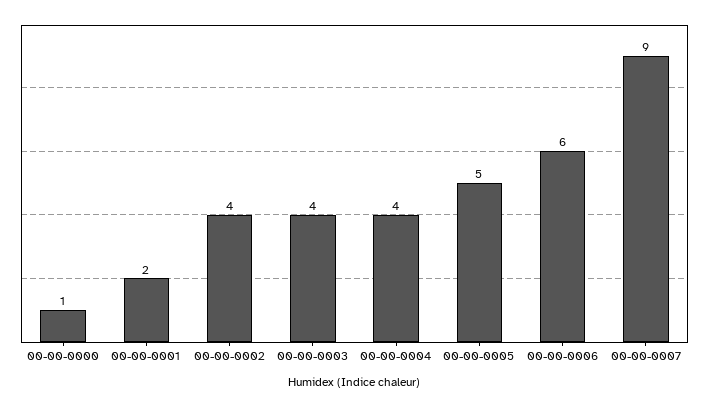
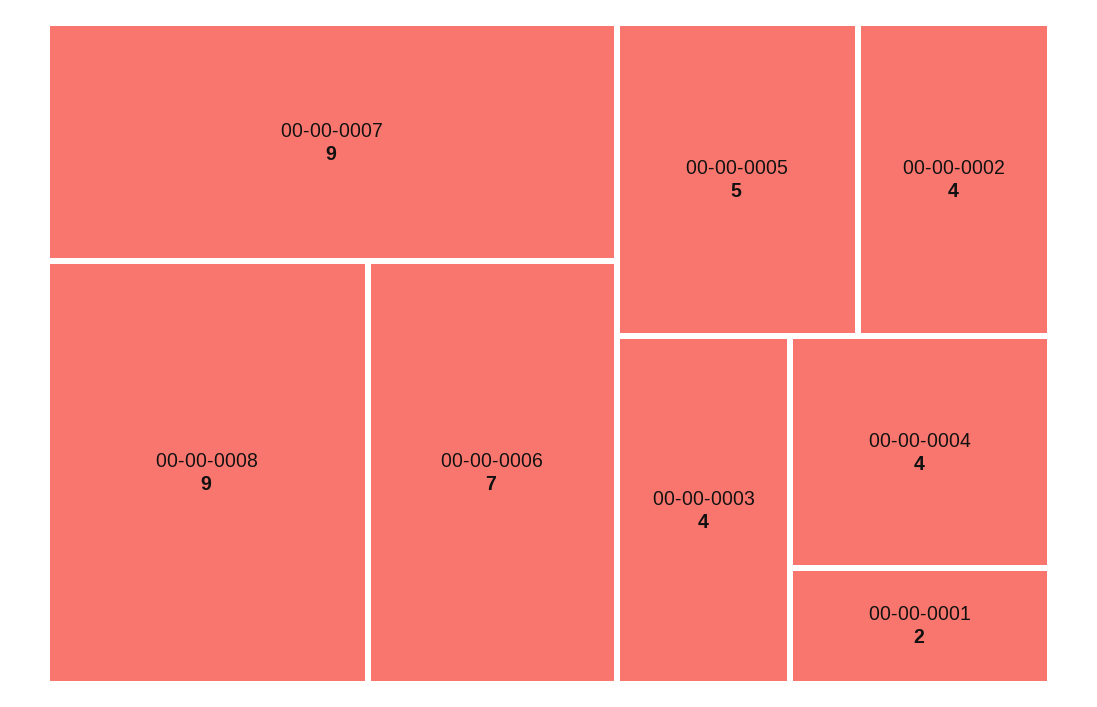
00-00-0000: 1 -> none
00-00-0006: 6 -> 7
00-00-0008: none -> 9

